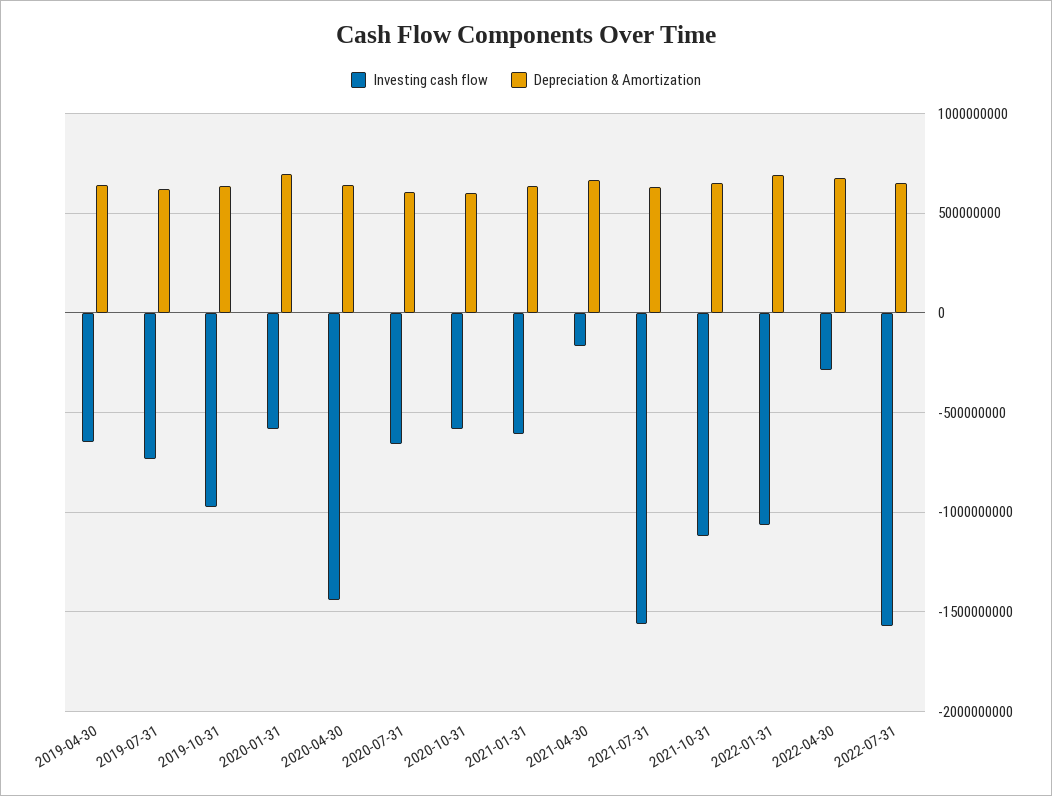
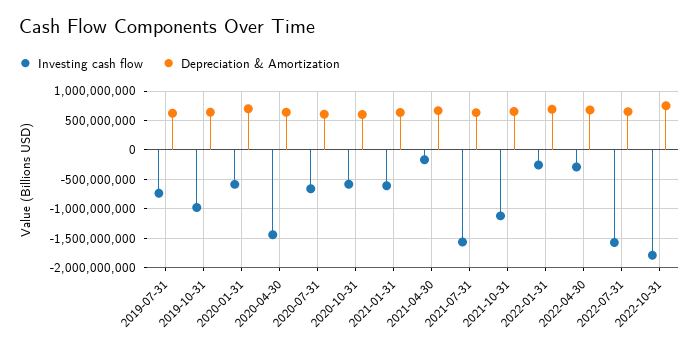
Investing cash flow, 2019-04-30: -650000000 -> none
Depreciation & Amortization, 2019-04-30: 650000000 -> none
Investing cash flow, 2022-01-31: -1050000000 -> -250000000
Investing cash flow, 2022-10-31: none -> -1750000000
Depreciation & Amortization, 2022-10-31: none -> 750000000

